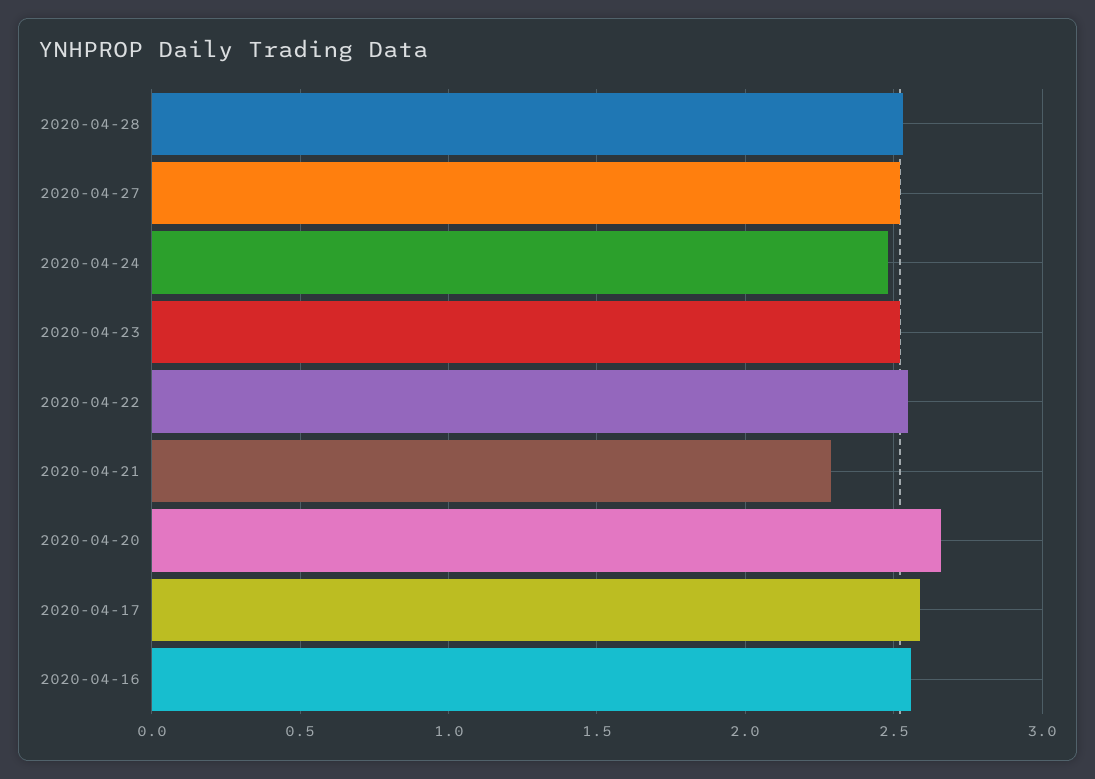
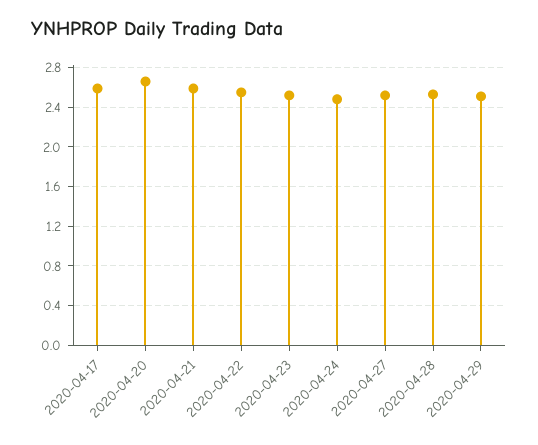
2020-04-21: 2.3 -> 2.6
2020-04-16: 2.55 -> none
2020-04-29: none -> 2.5

